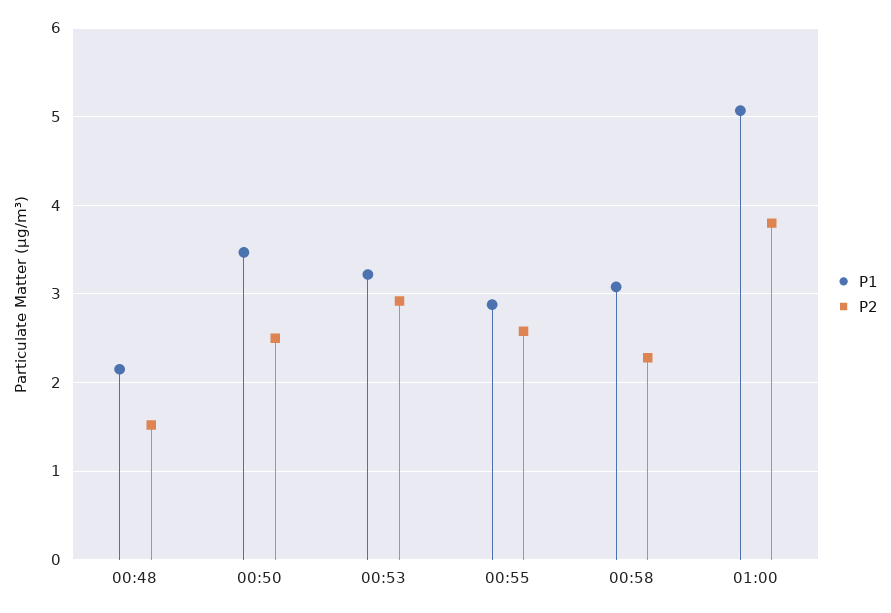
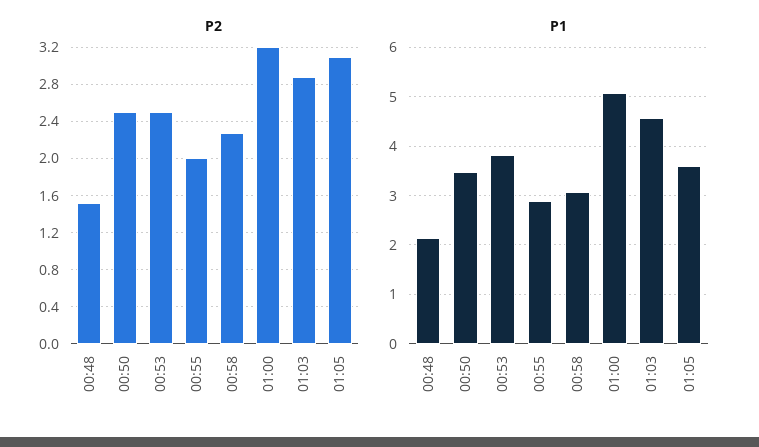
P1, 00:53: 3.2 -> 3.8
P2, 00:53: 2.9 -> 2.5
P2, 00:55: 2.6 -> 2
P2, 01:00: 3.8 -> 3.2
P2, 01:03: none -> 2.9
P2, 01:05: none -> 3.1
P1, 01:03: none -> 4.6
P1, 01:05: none -> 3.6

